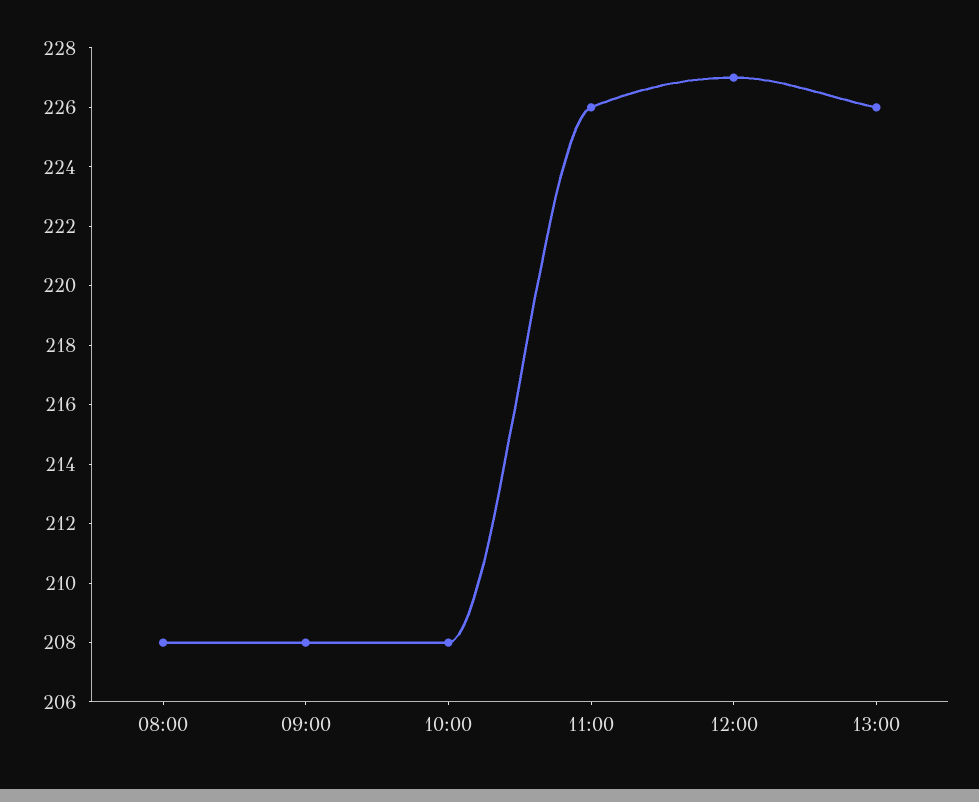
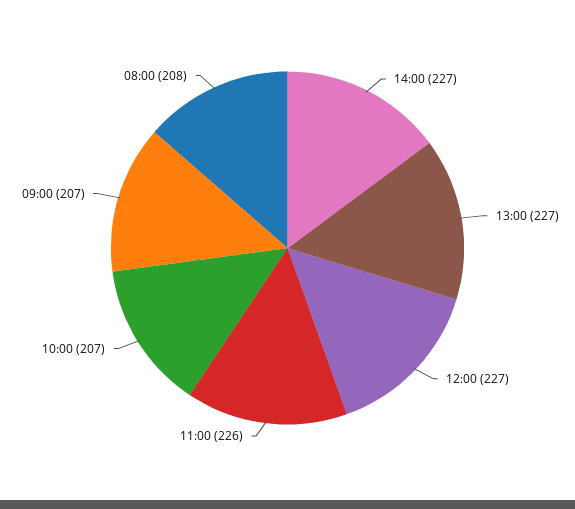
09:00: 208 -> 207
10:00: 208 -> 207
13:00: 226 -> 227
14:00: none -> 227

